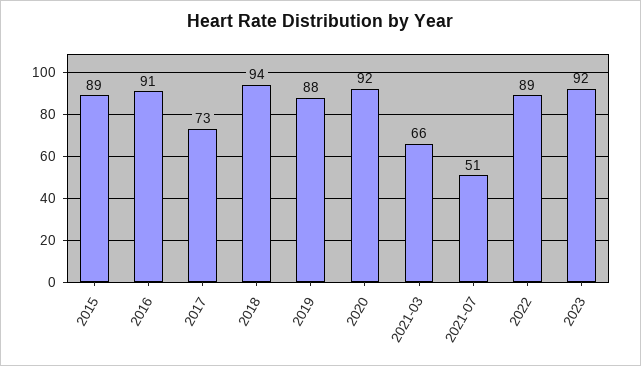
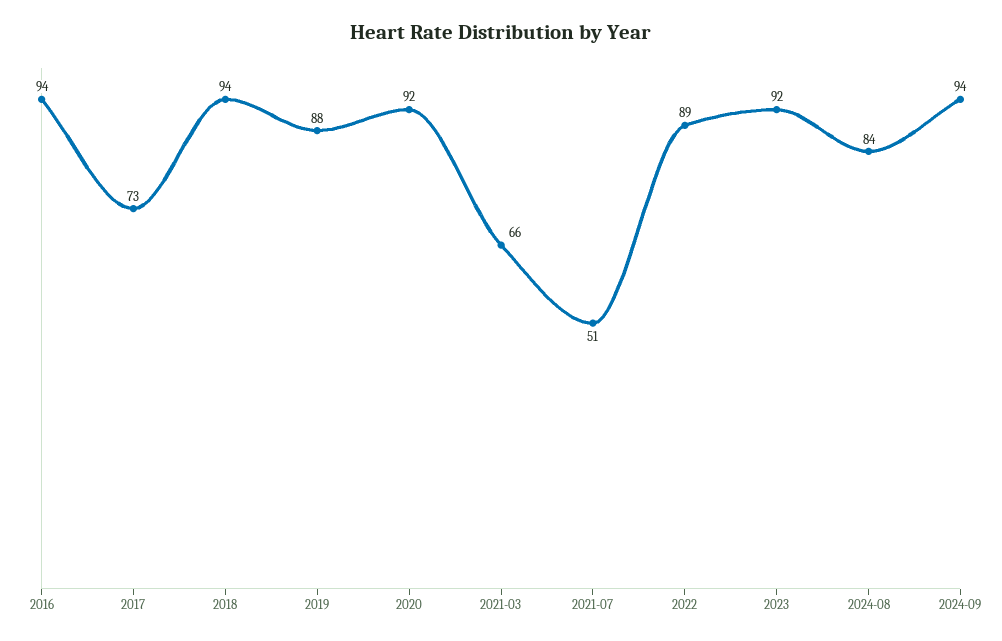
2015: 89 -> none
2016: 91 -> 94
2024-08: none -> 84
2024-09: none -> 94

